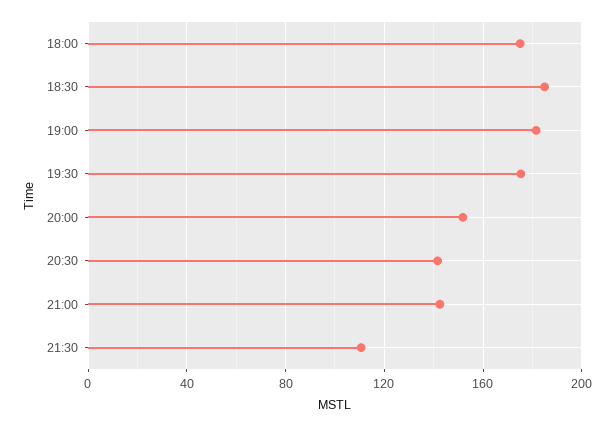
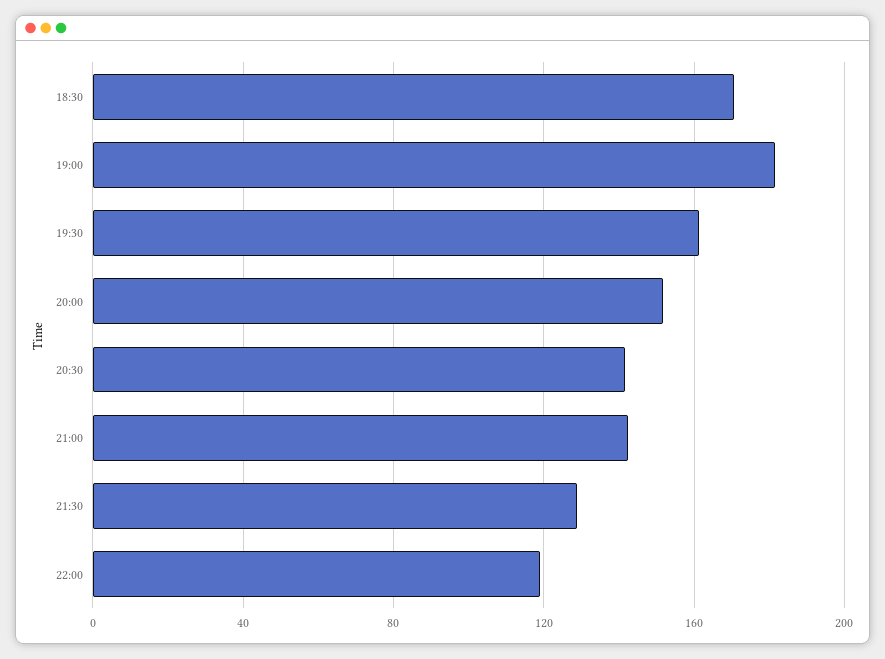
18:00: 175 -> none
18:30: 185 -> 170
19:30: 175 -> 160
21:30: 110 -> 130
22:00: none -> 120

